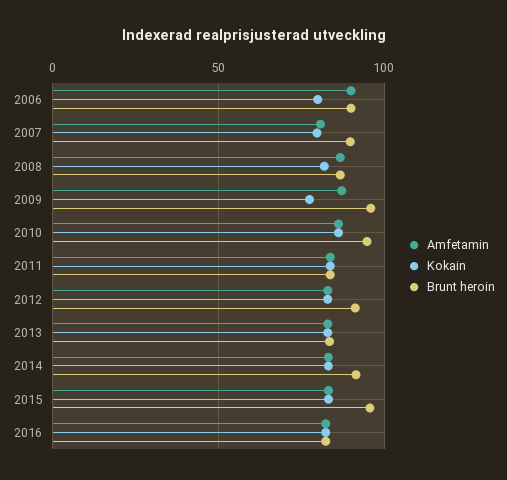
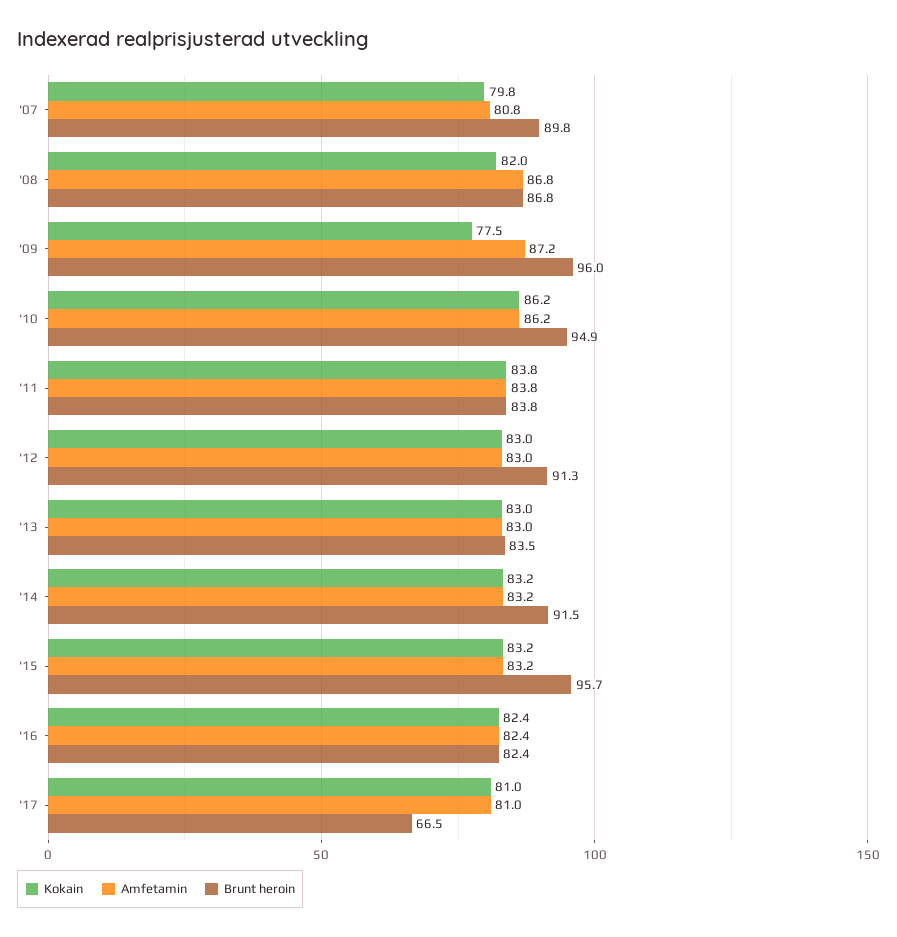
Amfetamin, 2006: 90 -> none
Kokain, 2006: 80 -> none
Brunt heroin, 2006: 90 -> none
Kokain, '17: none -> 81
Amfetamin, '17: none -> 81
Brunt heroin, '17: none -> 66.5

